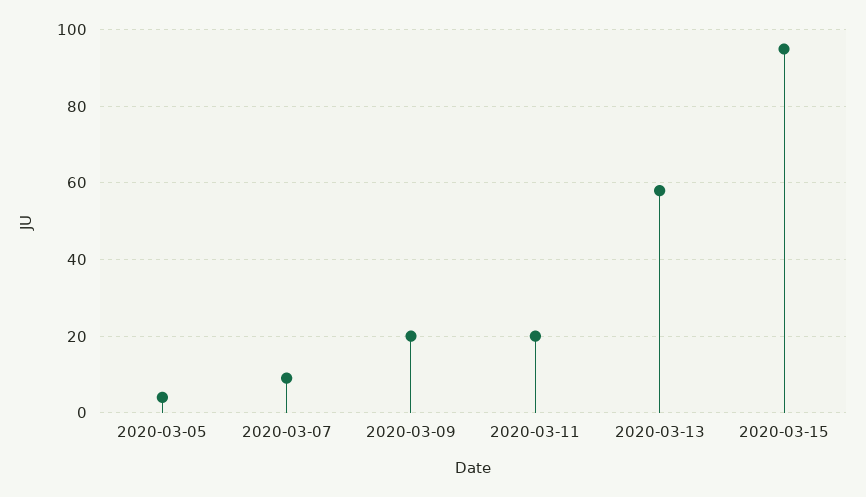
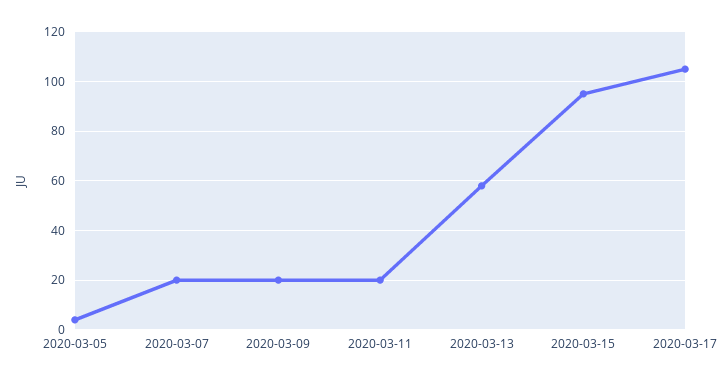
2020-03-07: 10 -> 20
2020-03-17: none -> 105

